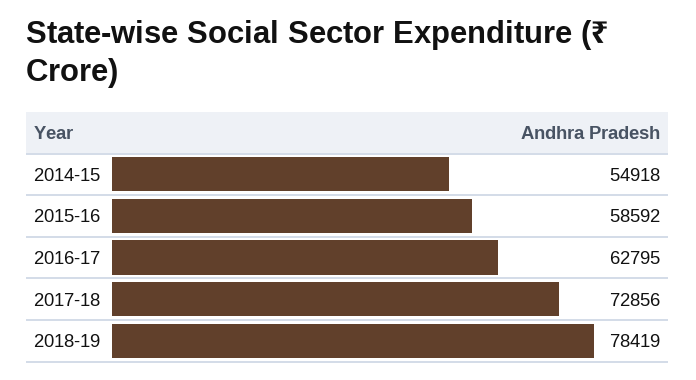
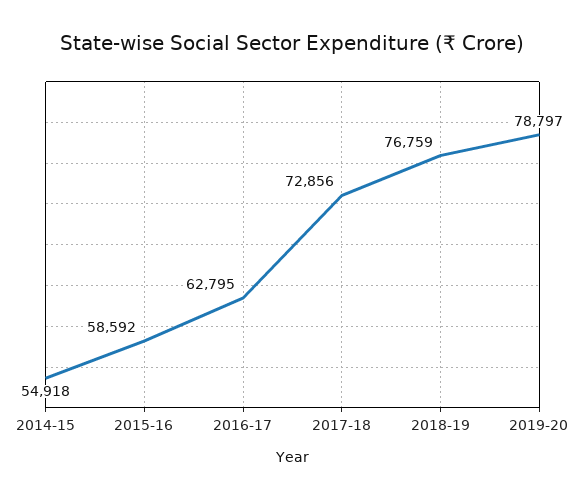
2018-19: 78419 -> 76759
2019-20: none -> 78797

